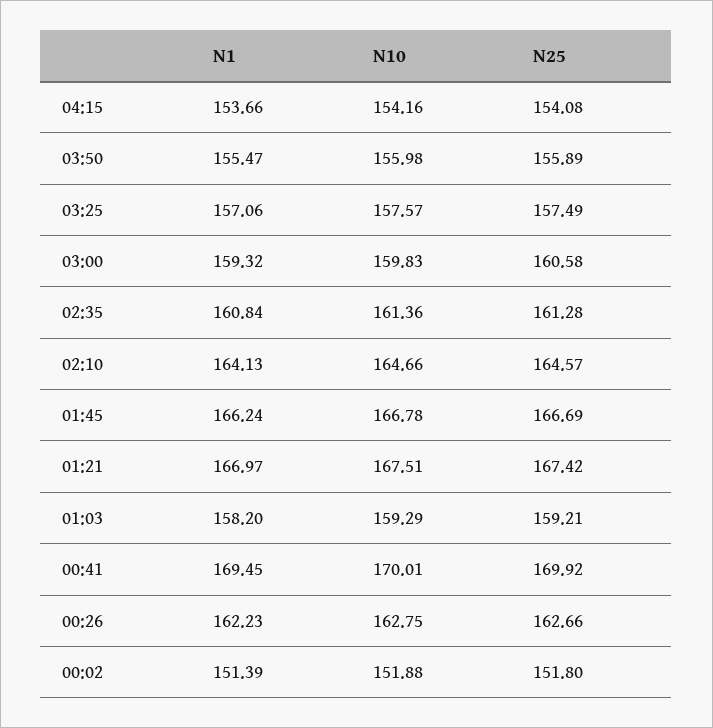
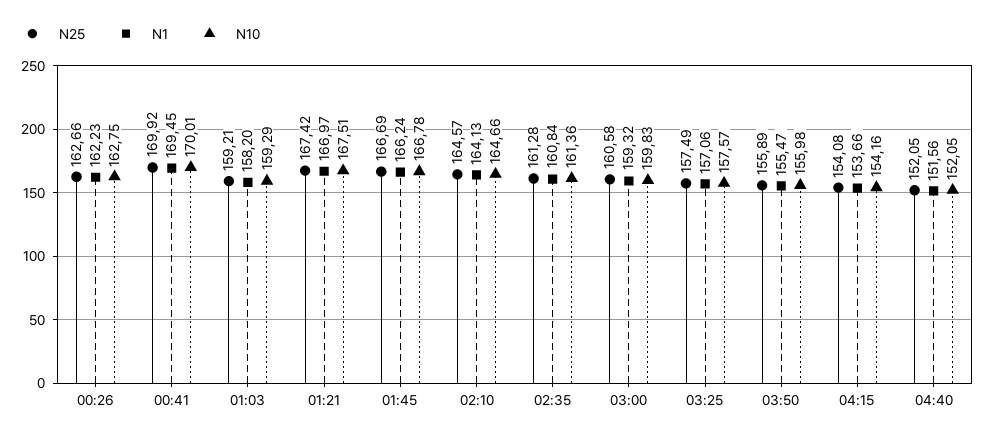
N1, 00:02: 151.39 -> none
N10, 00:02: 151.88 -> none
N25, 00:02: 151.8 -> none
N25, 04:40: none -> 152.05
N1, 04:40: none -> 151.56
N10, 04:40: none -> 152.05

